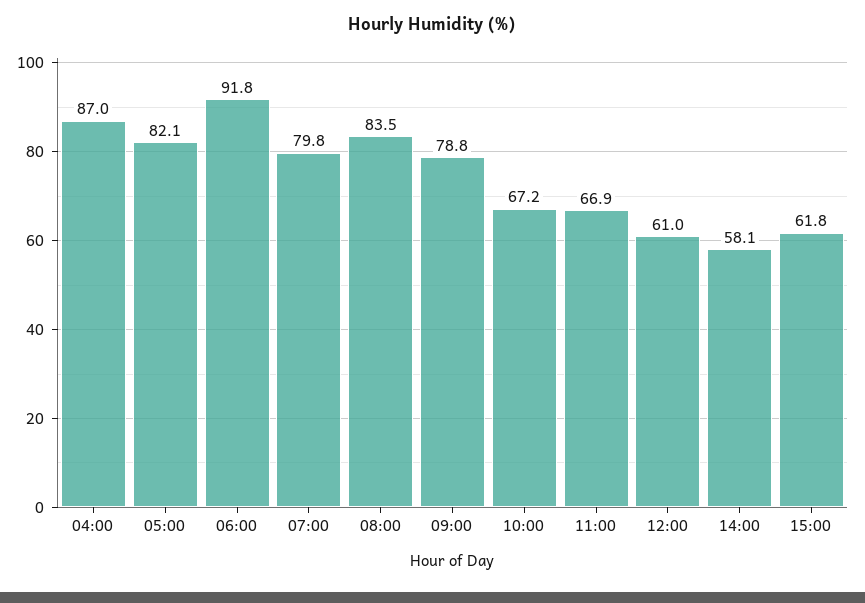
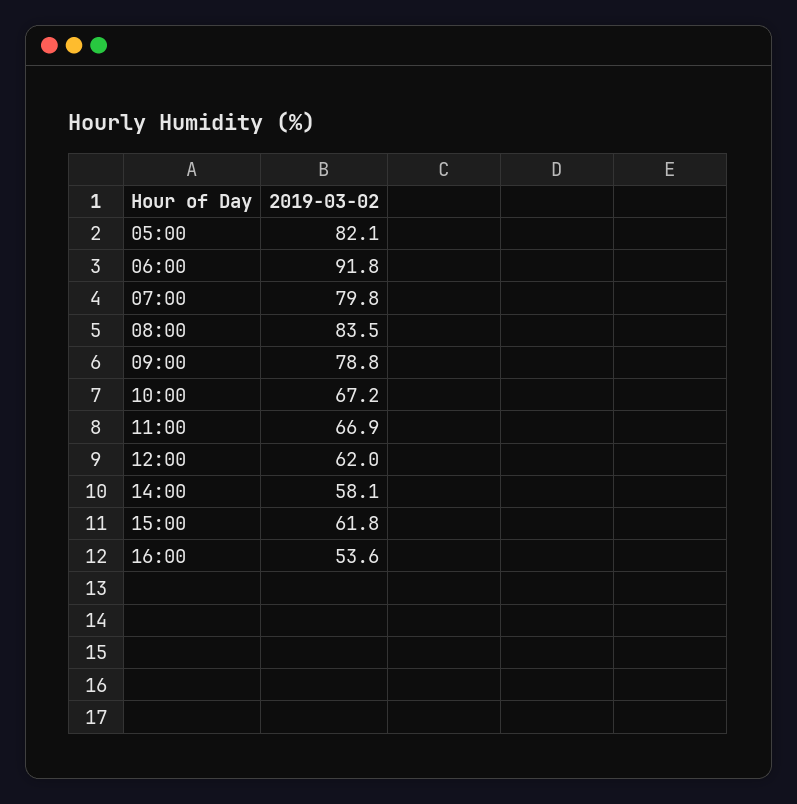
04:00: 87 -> none
12:00: 61 -> 62
16:00: none -> 53.6

